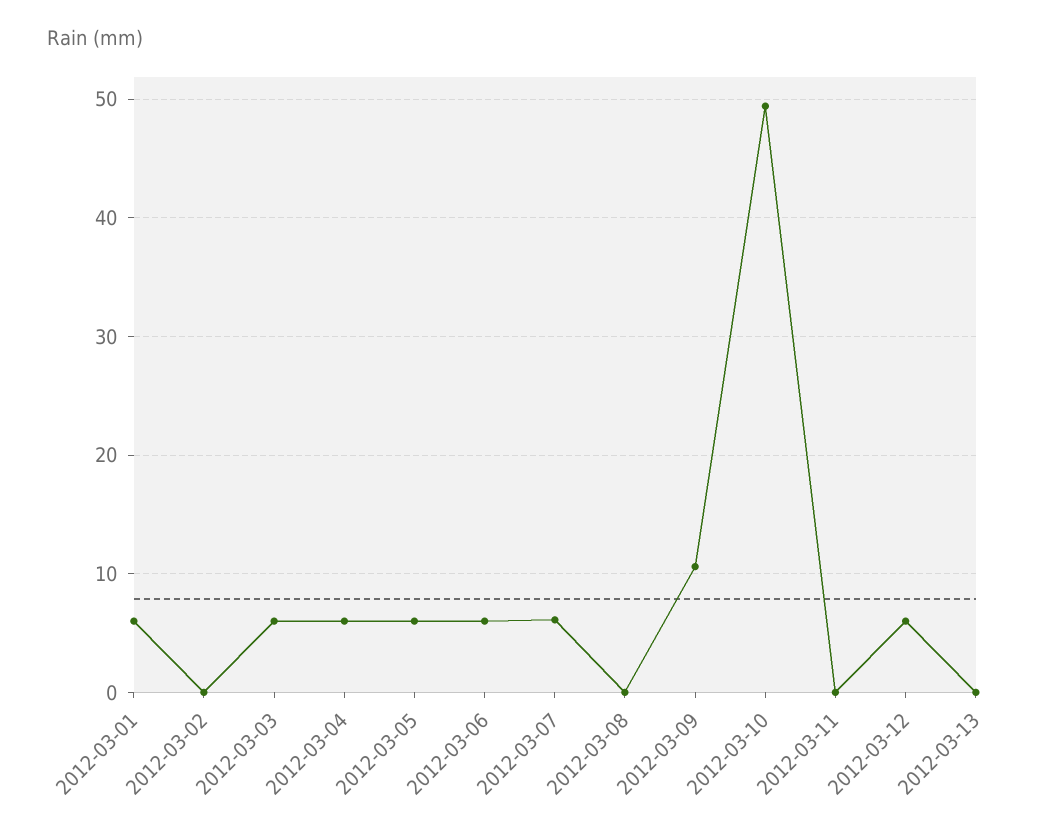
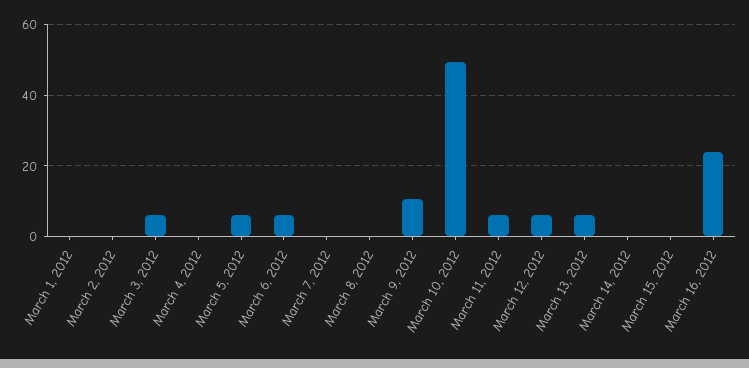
2012-03-01: 6 -> 0
2012-03-04: 6 -> 0
2012-03-07: 6 -> 0
2012-03-11: 0 -> 6
2012-03-13: 0 -> 6
March 14, 2012: none -> 0
March 15, 2012: none -> 0
March 16, 2012: none -> 24

